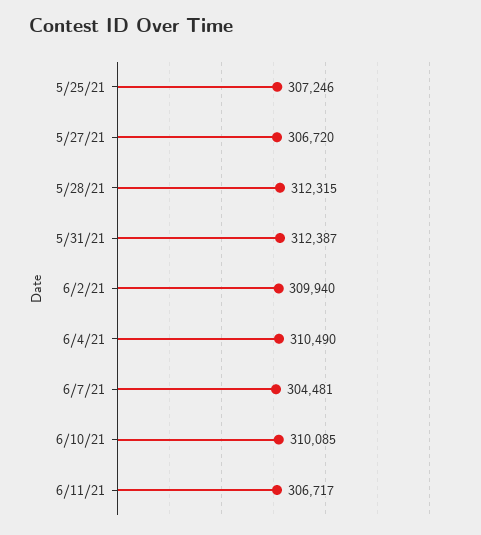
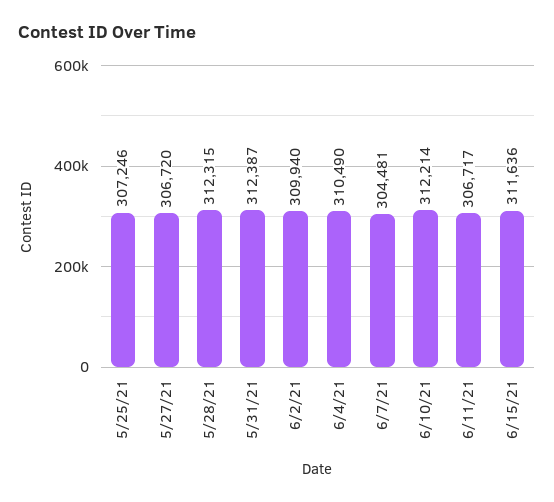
6/10/21: 310085 -> 312214
6/15/21: none -> 311636

